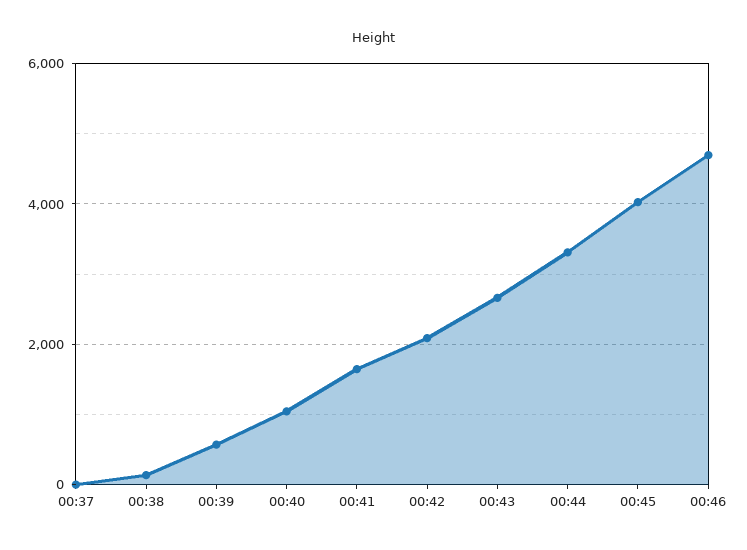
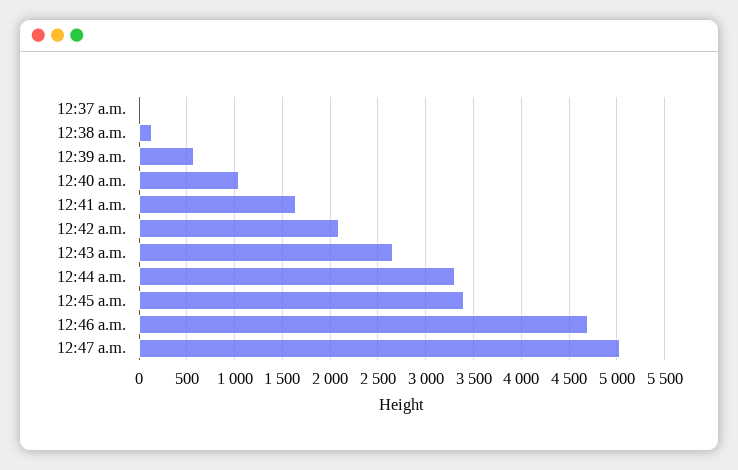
00:45: 4000 -> 3400
12:47 a.m.: none -> 5000

